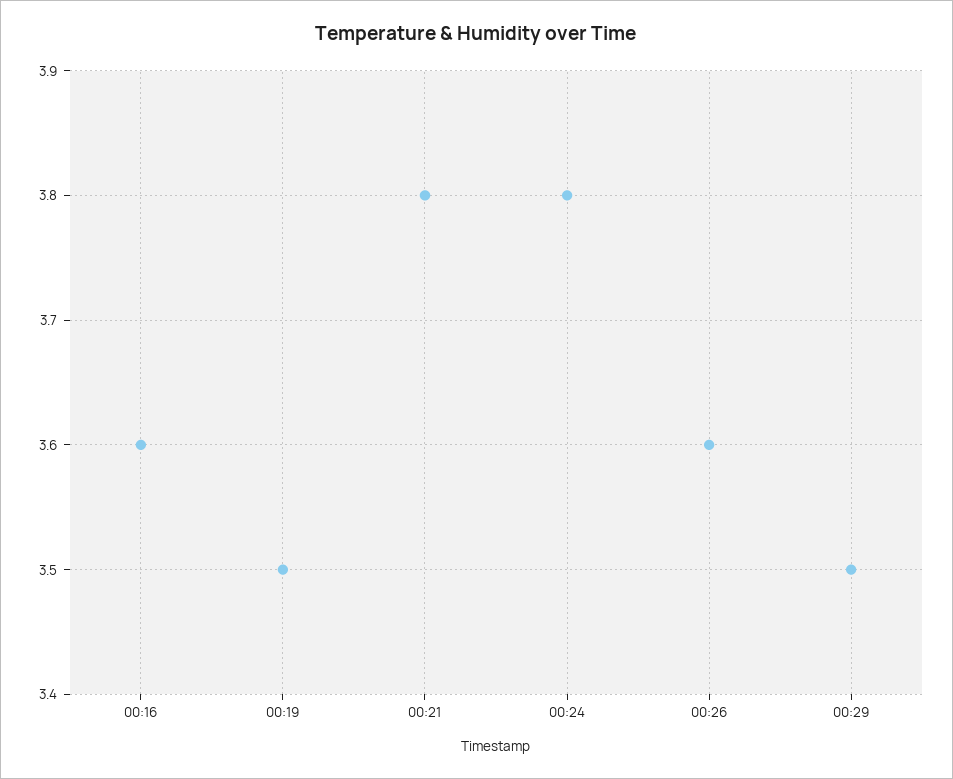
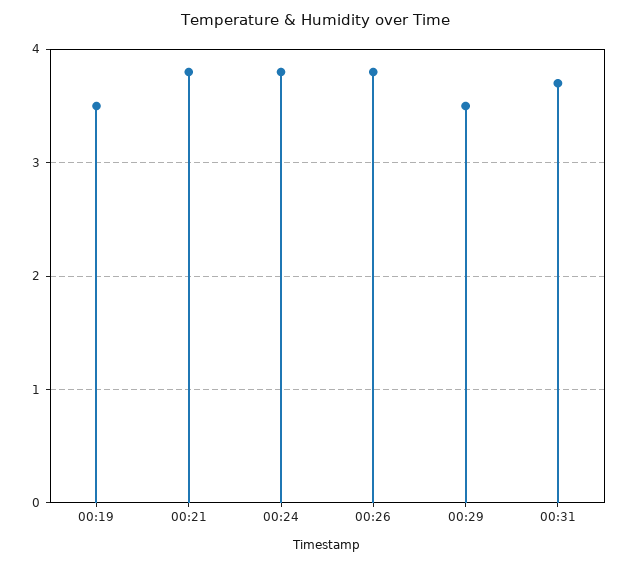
00:16: 3.6 -> none
00:26: 3.6 -> 3.8
00:31: none -> 3.7

